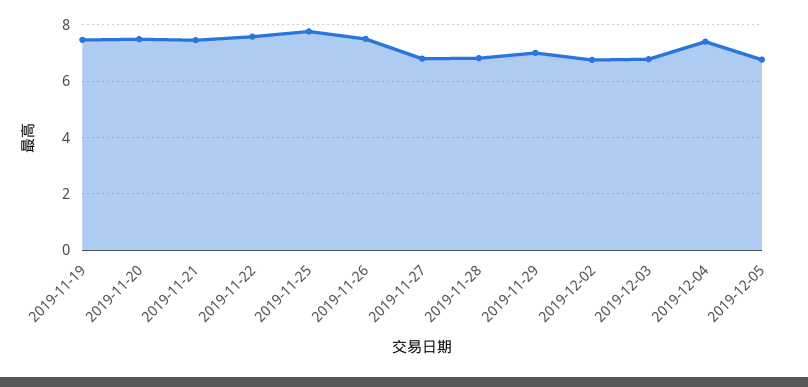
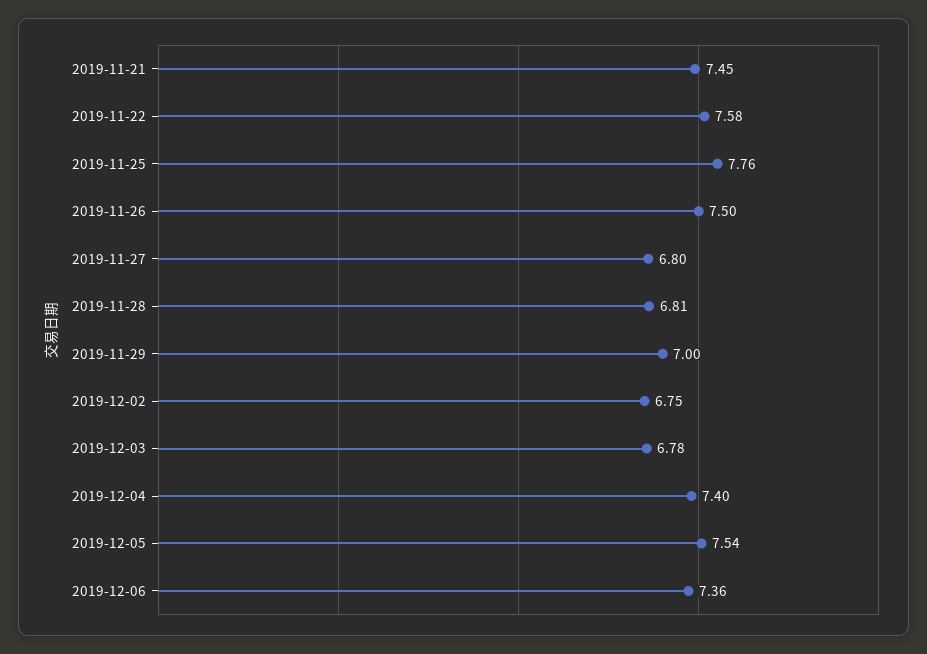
2019-11-19: 7.5 -> none
2019-11-20: 7.5 -> none
2019-12-05: 6.75 -> 7.54
2019-12-06: none -> 7.36

